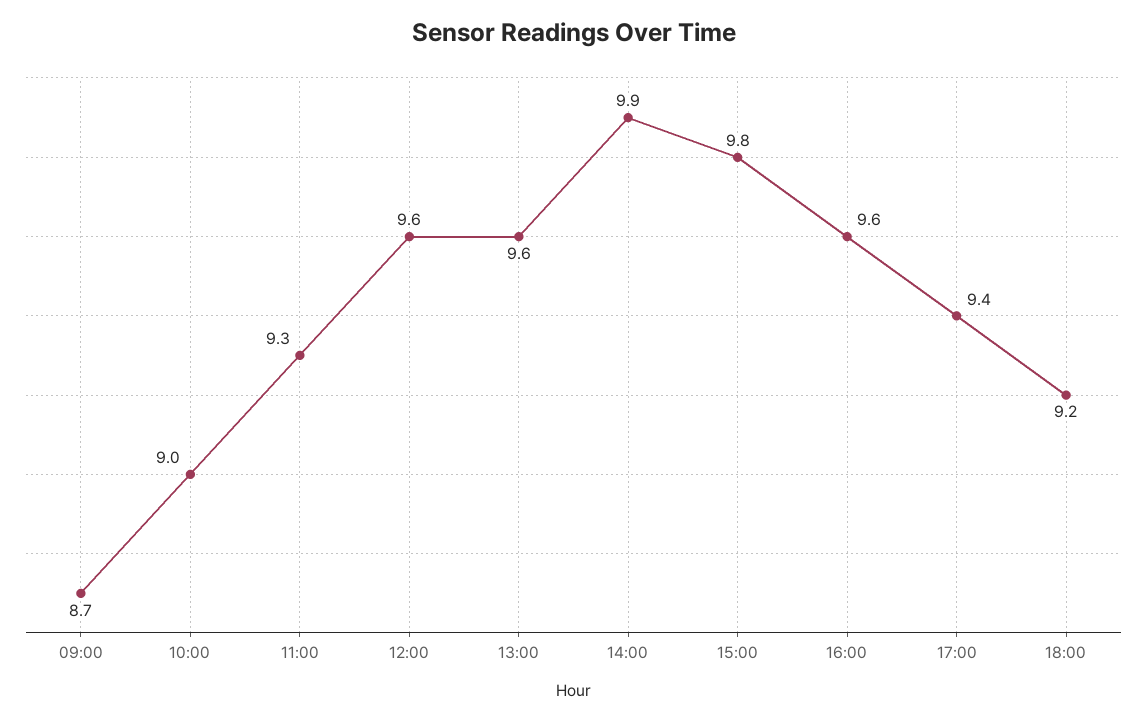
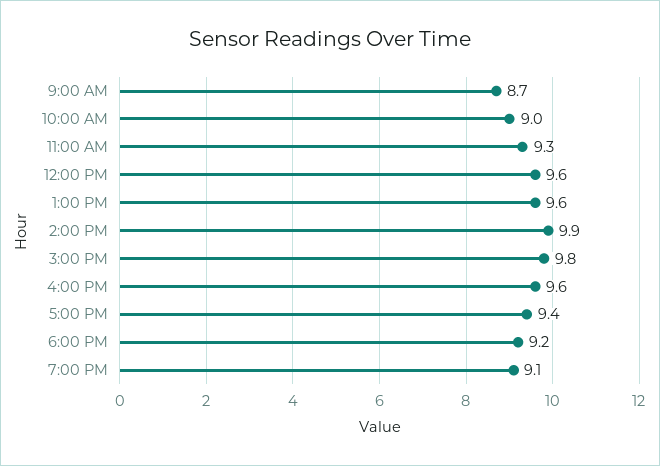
7:00 PM: none -> 9.1

